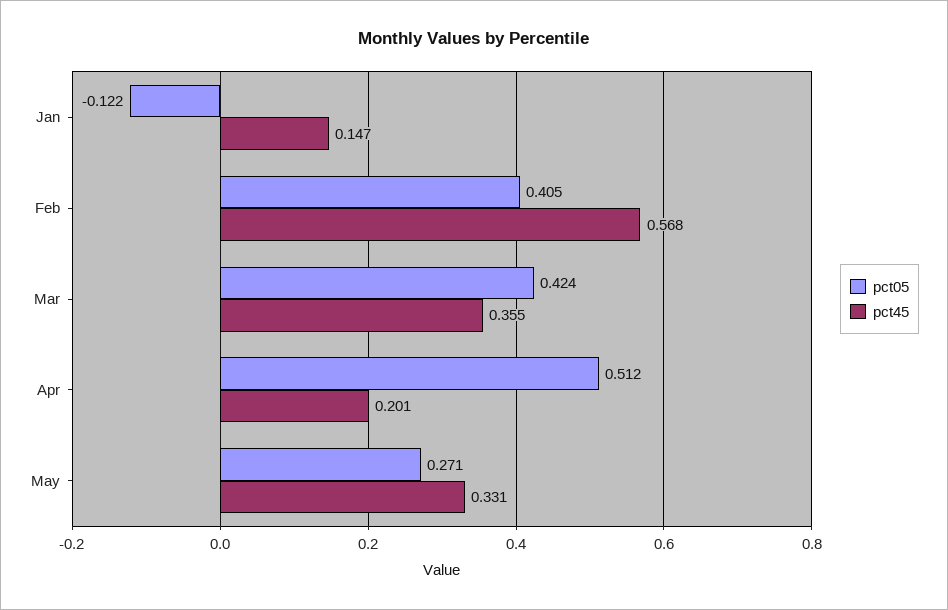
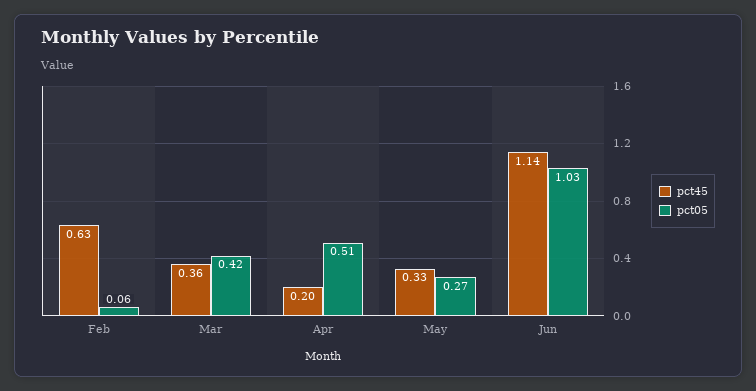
pct05, Jan: -0.122 -> none
pct45, Jan: 0.147 -> none
pct05, Feb: 0.405 -> 0.06
pct45, Feb: 0.568 -> 0.63
pct45, Jun: none -> 1.14
pct05, Jun: none -> 1.03

